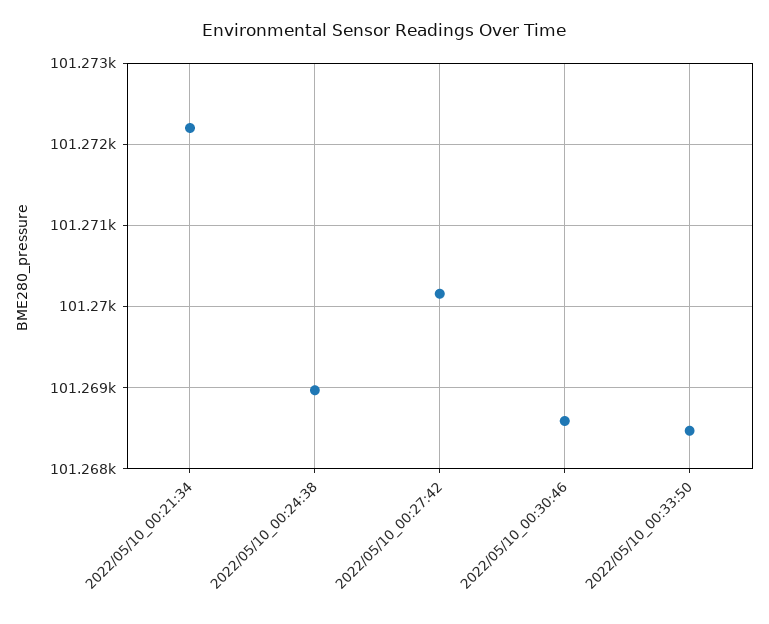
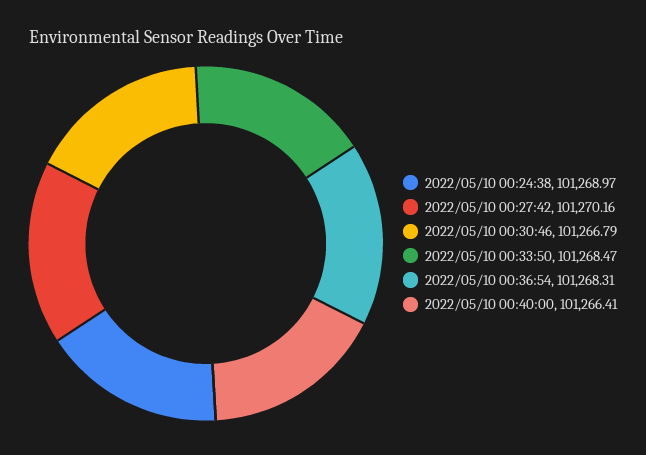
2022/05/10_00:21:34: 101272.2 -> none
2022/05/10_00:30:46: 101268.6 -> 101266.79
2022/05/10 00:36:54: none -> 101268.31
2022/05/10 00:40:00: none -> 101266.41

